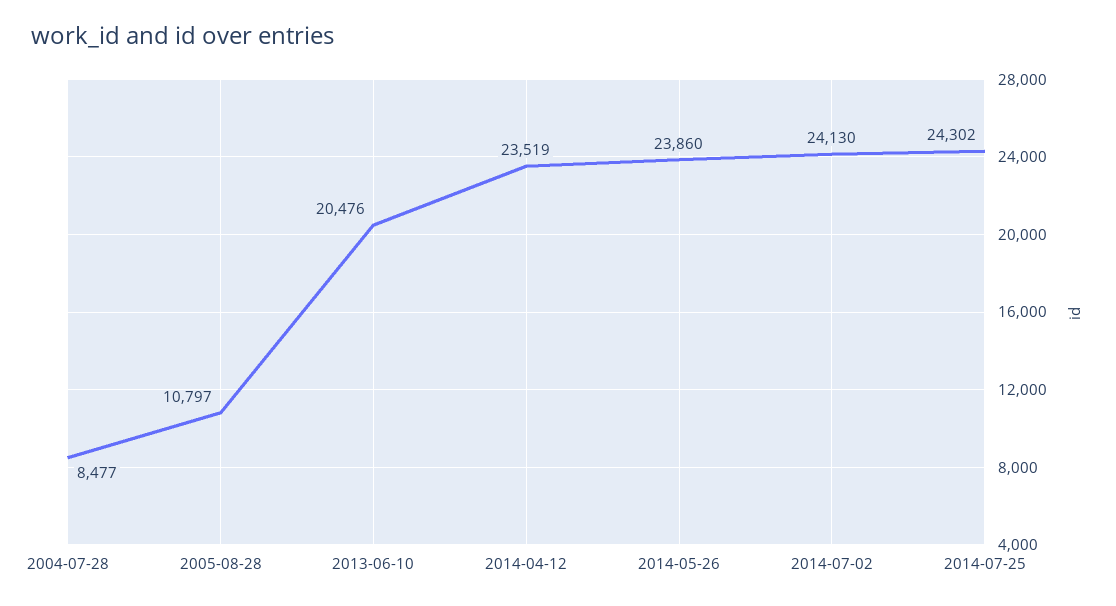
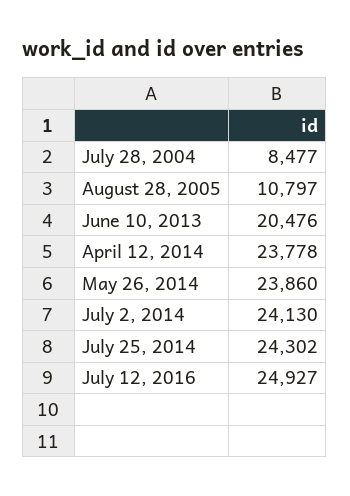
2014-04-12: 23519 -> 23778
July 12, 2016: none -> 24927

